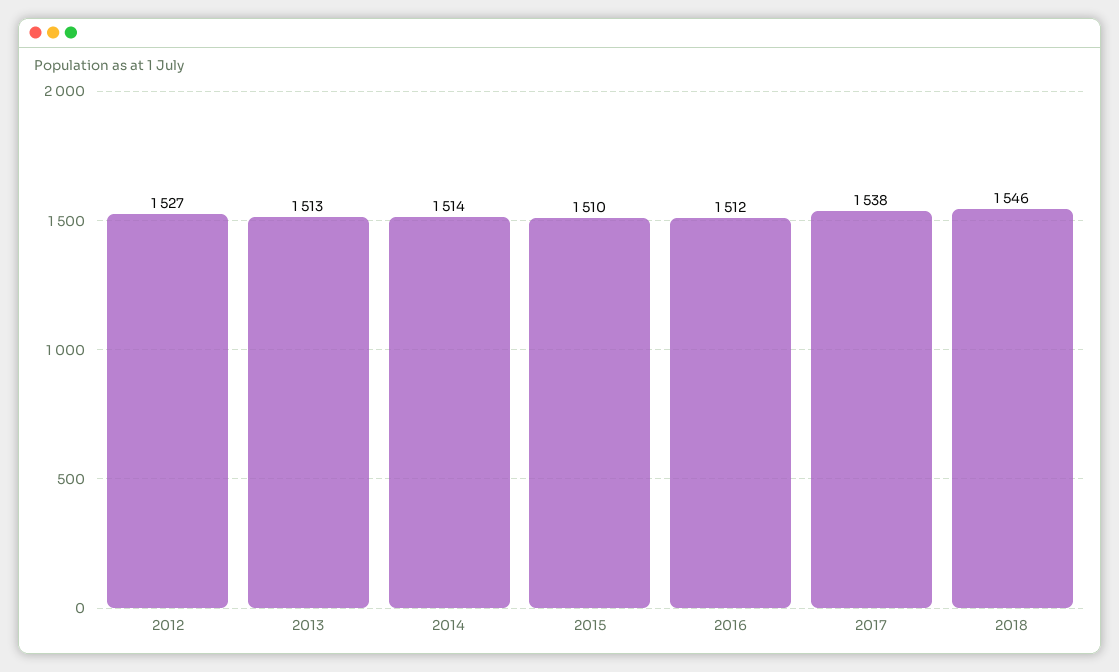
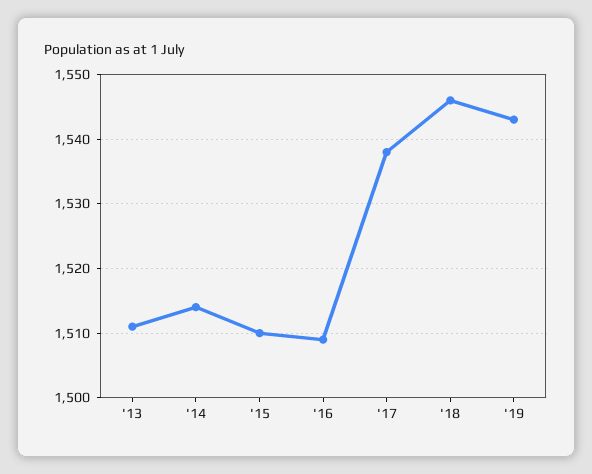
2012: 1527 -> none
2013: 1513 -> 1511
2016: 1512 -> 1509
'19: none -> 1543

